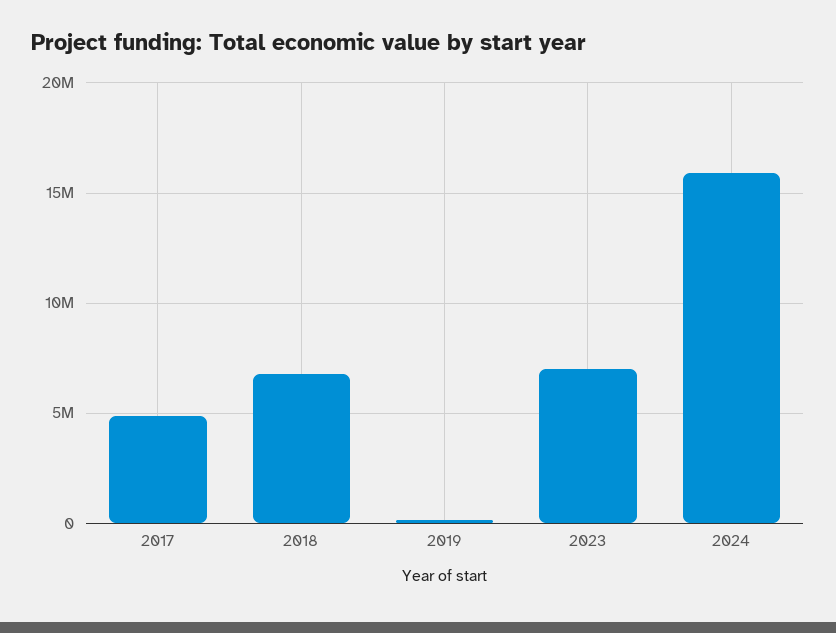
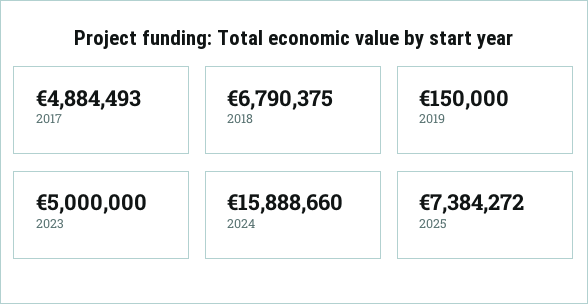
2023: 7000000 -> 5000000
2025: none -> 7384272

